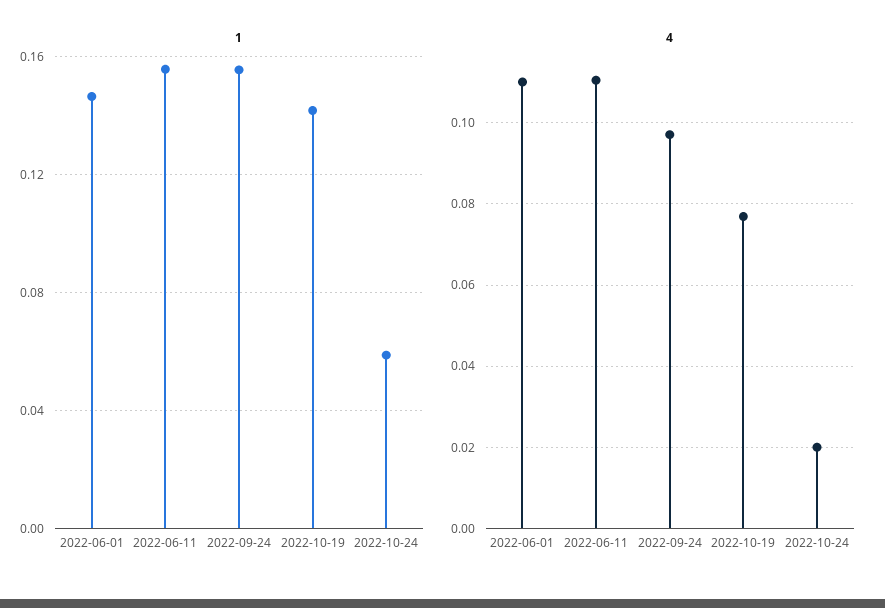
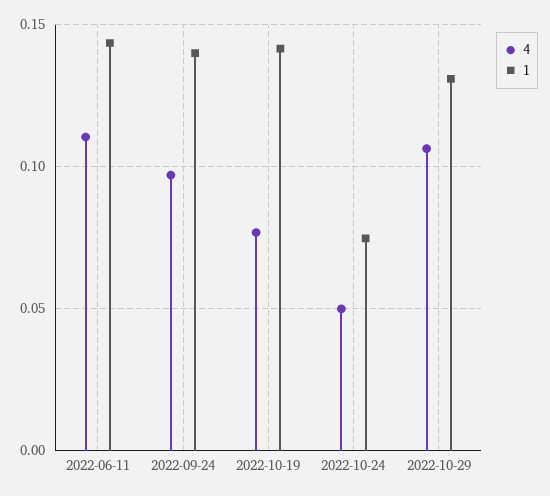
1, 2022-06-01: 0.145 -> none
1, 2022-06-11: 0.155 -> 0.145
1, 2022-09-24: 0.155 -> 0.14
1, 2022-10-24: 0.06 -> 0.075
4, 2022-06-01: 0.11 -> none
4, 2022-10-24: 0.02 -> 0.05
4, 2022-10-29: none -> 0.105
1, 2022-10-29: none -> 0.13

